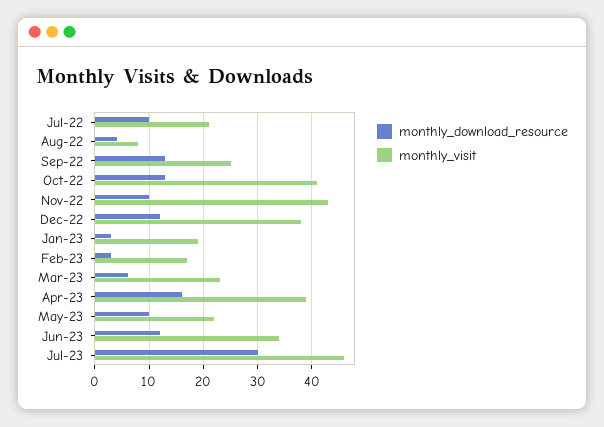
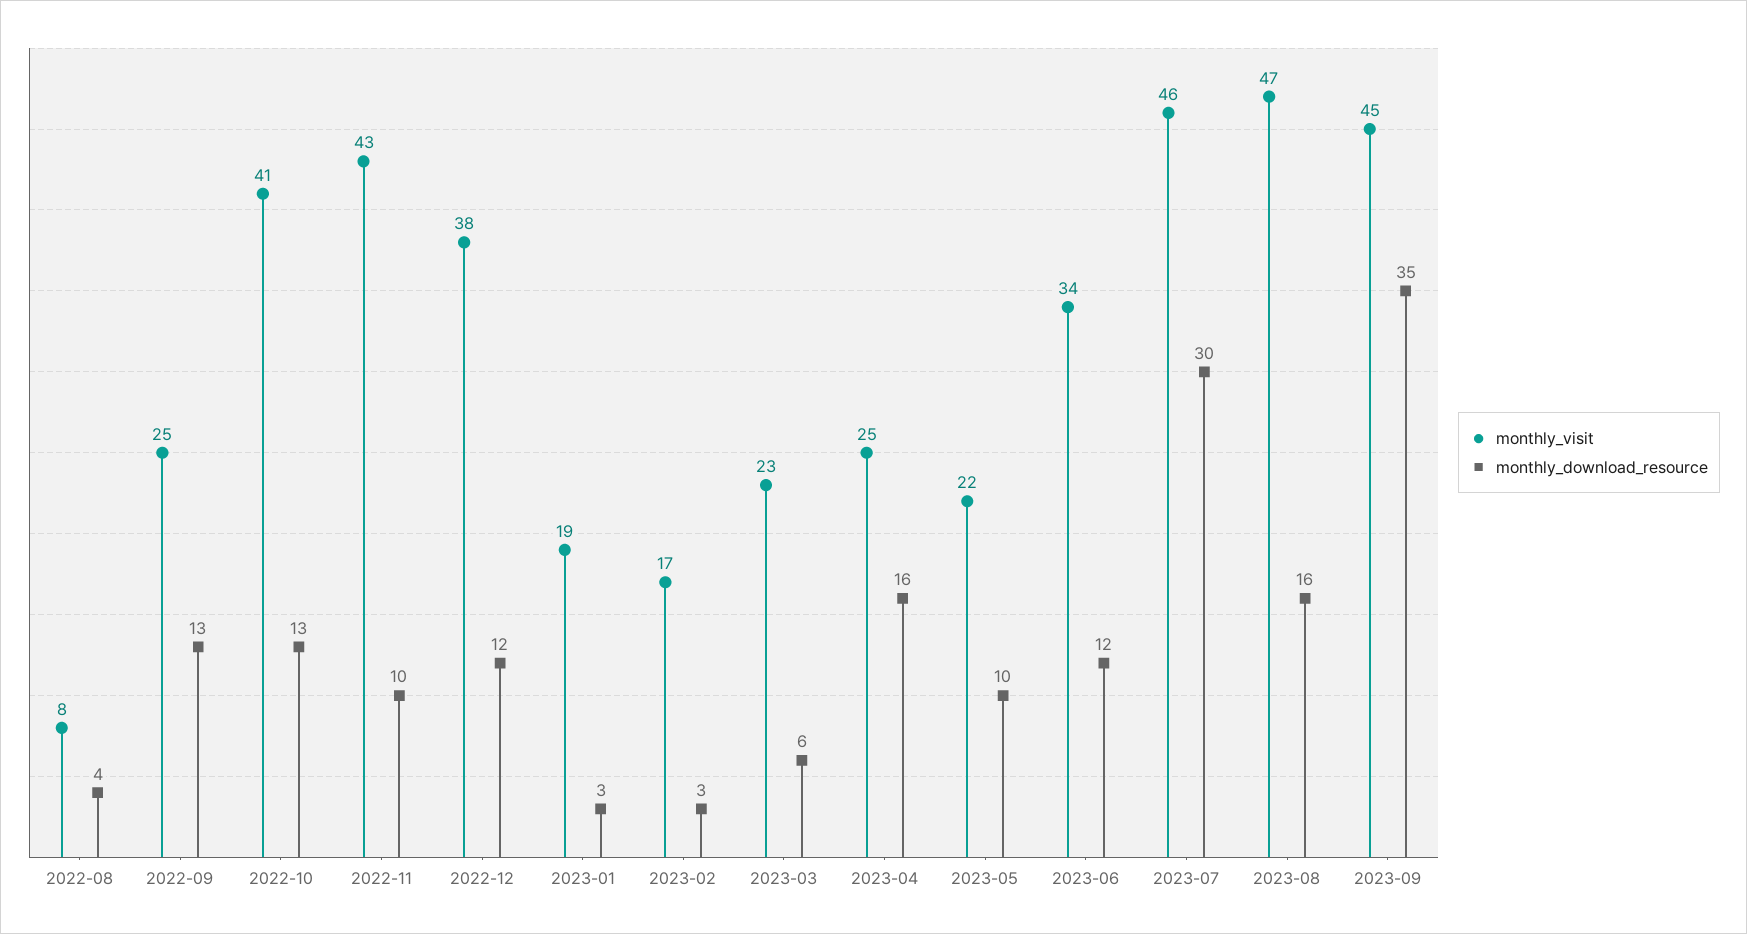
monthly_download_resource, Jul-22: 10 -> none
monthly_visit, Jul-22: 20 -> none
monthly_visit, Apr-23: 40 -> 25
monthly_visit, 2023-08: none -> 47
monthly_download_resource, 2023-08: none -> 16
monthly_visit, 2023-09: none -> 45
monthly_download_resource, 2023-09: none -> 35

